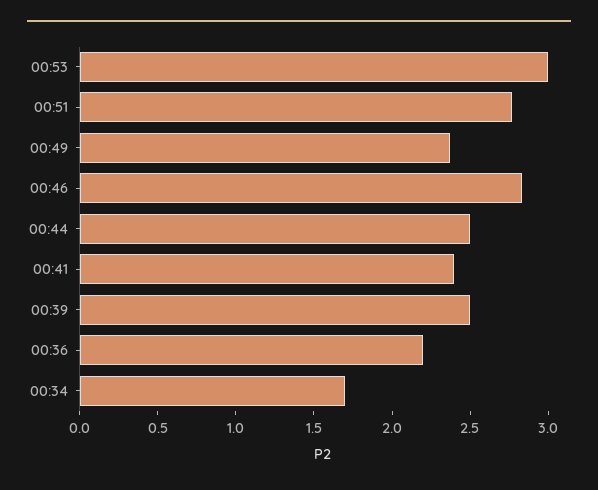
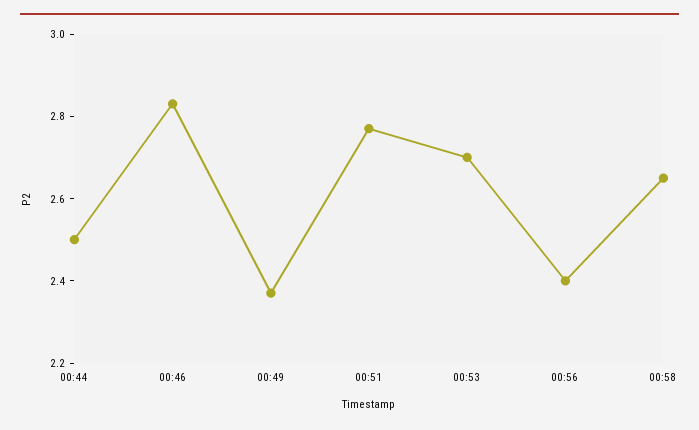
00:53: 3 -> 2.7
00:41: 2.4 -> none
00:39: 2.5 -> none
00:36: 2.2 -> none
00:34: 1.7 -> none
00:56: none -> 2.4
00:58: none -> 2.65

